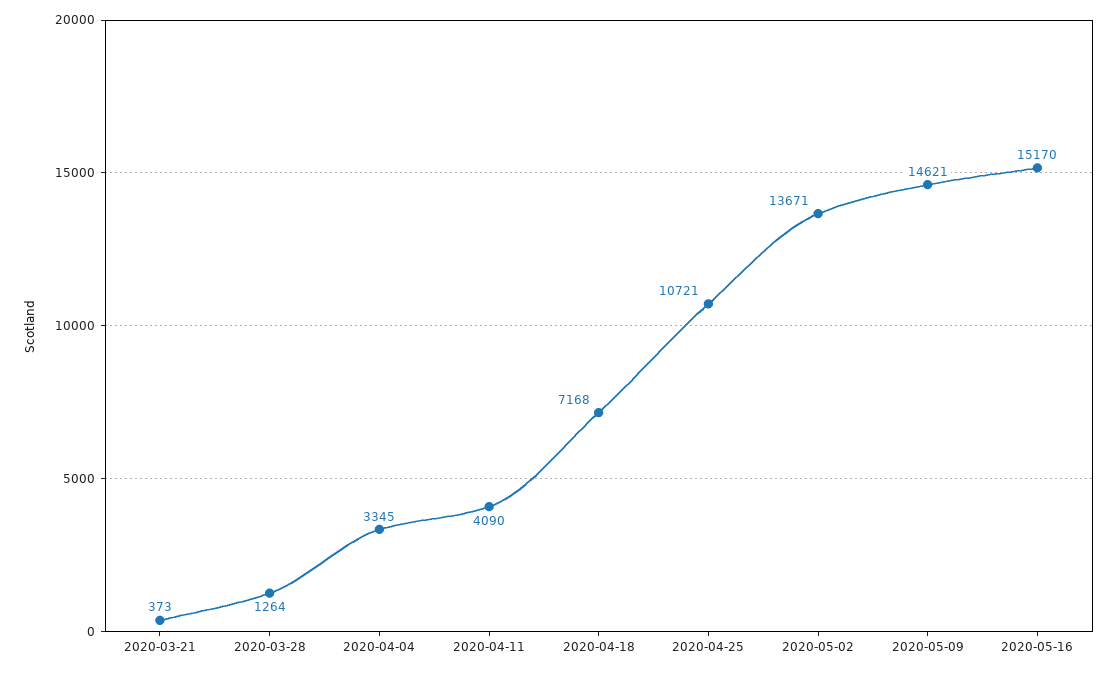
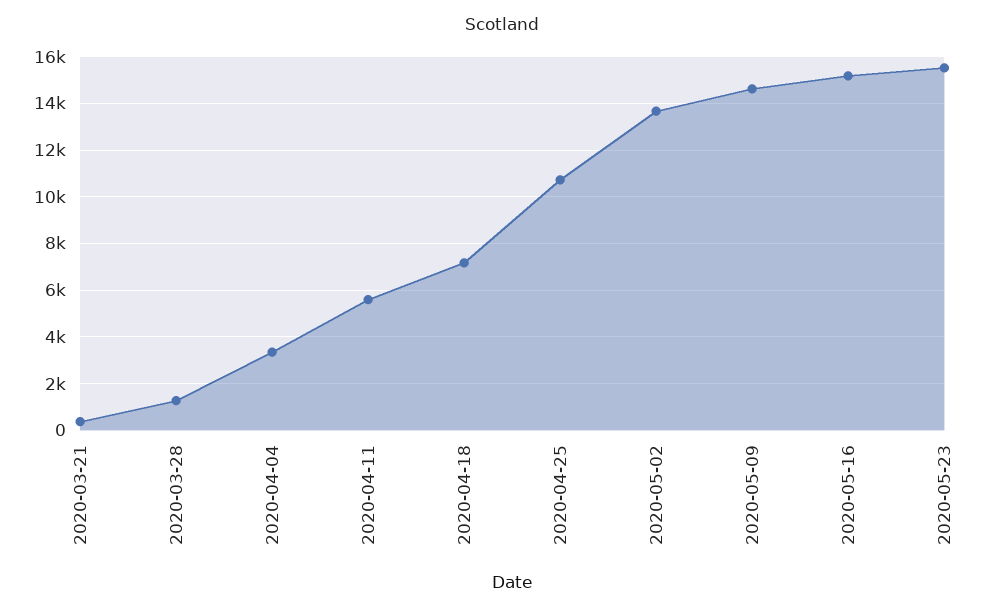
2020-04-11: 4090 -> 5500
2020-05-23: none -> 15500

